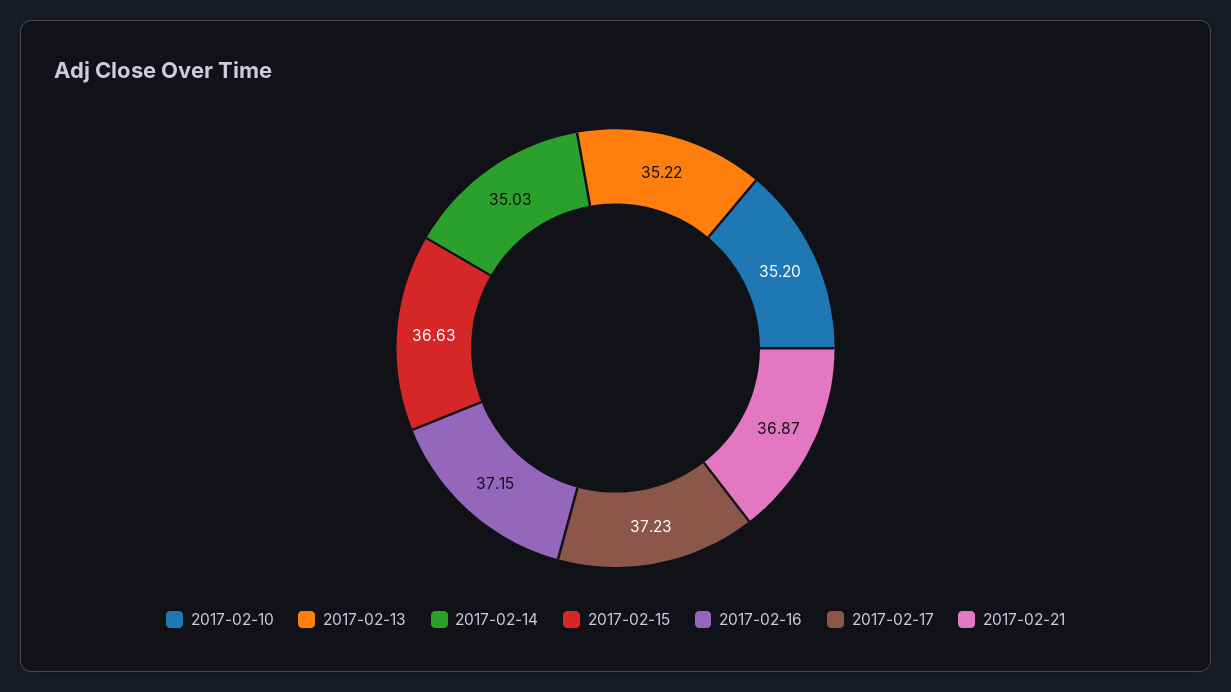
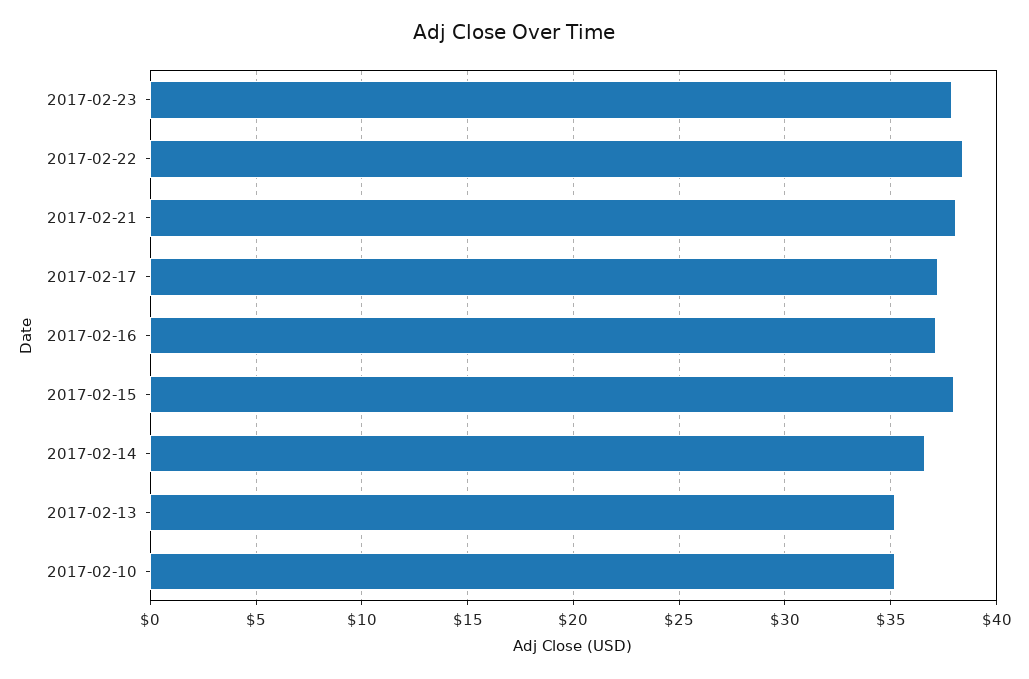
2017-02-14: 35.03 -> 36.5
2017-02-15: 36.63 -> 38
2017-02-21: 36.87 -> 38
2017-02-23: none -> 38
2017-02-22: none -> 38.5

